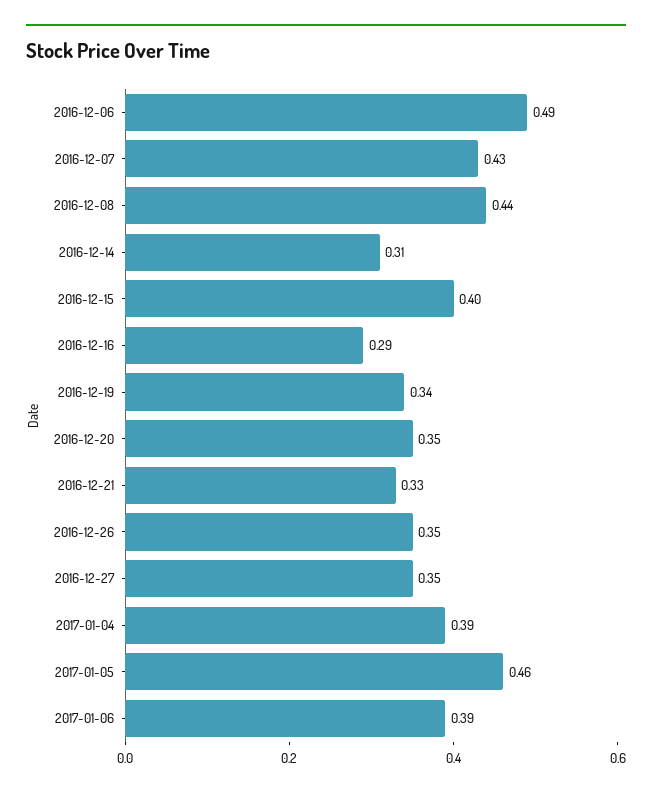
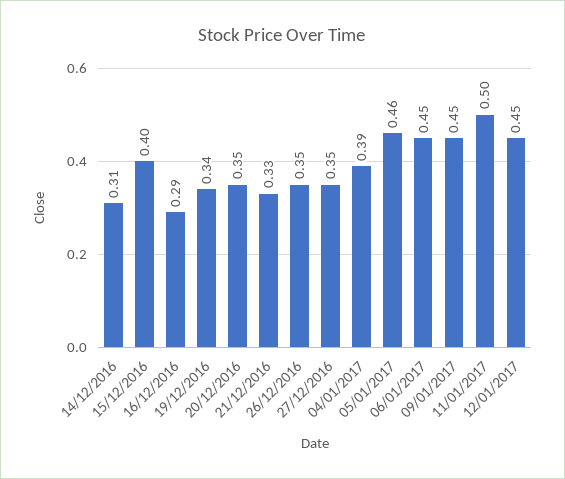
2016-12-06: 0.49 -> none
2016-12-07: 0.43 -> none
2016-12-08: 0.44 -> none
2017-01-06: 0.39 -> 0.45
09/01/2017: none -> 0.45
11/01/2017: none -> 0.5
12/01/2017: none -> 0.45

